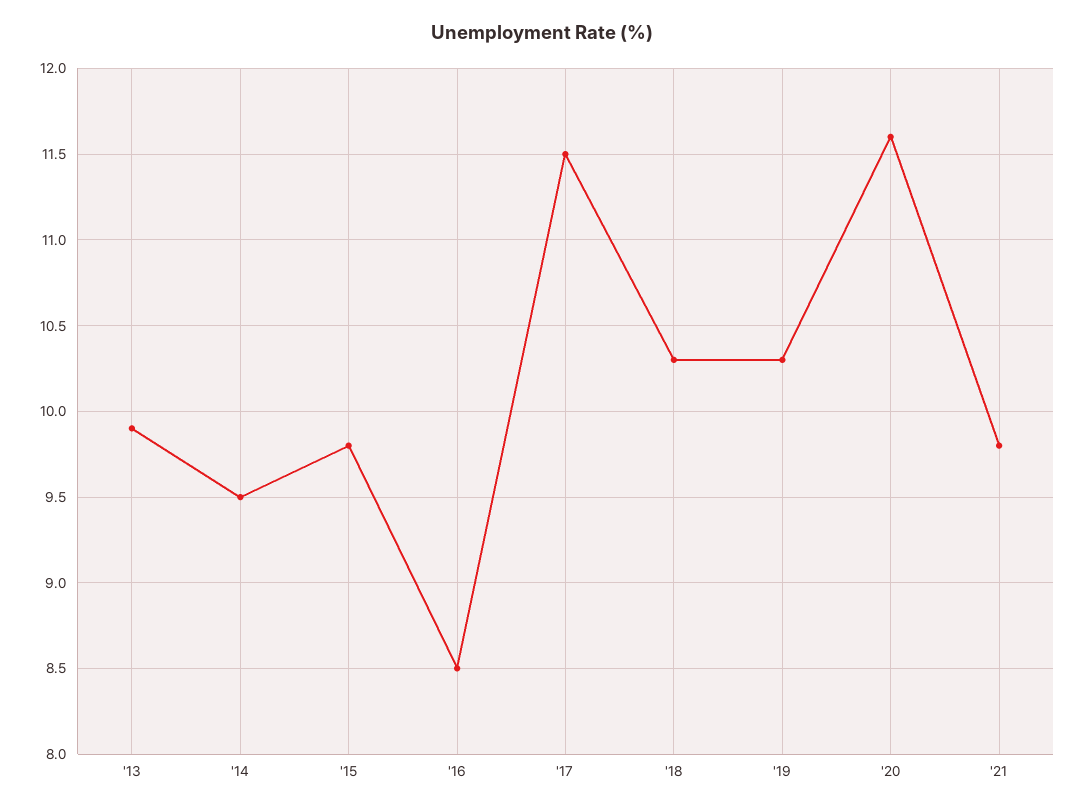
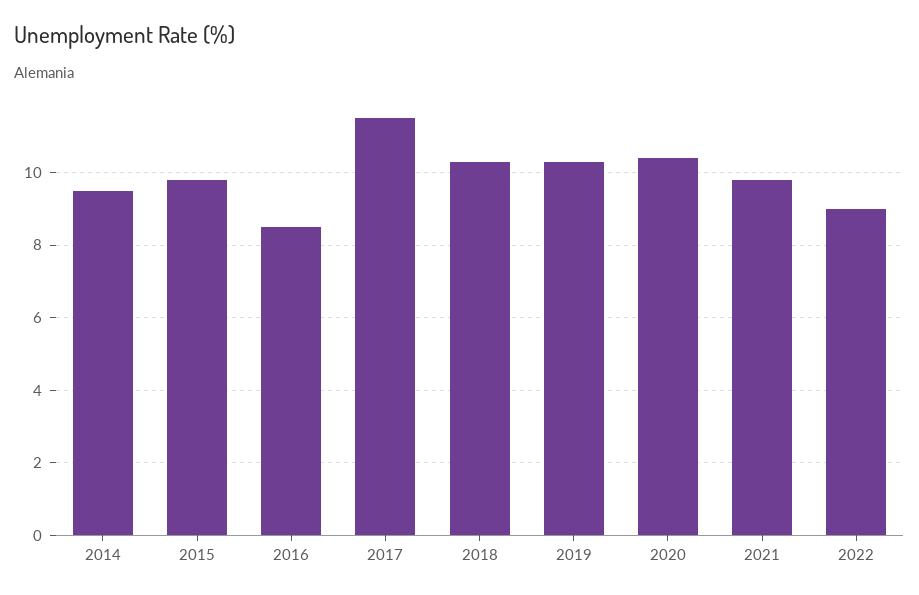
'13: 9.9 -> none
'20: 11.6 -> 10.5
2022: none -> 9

